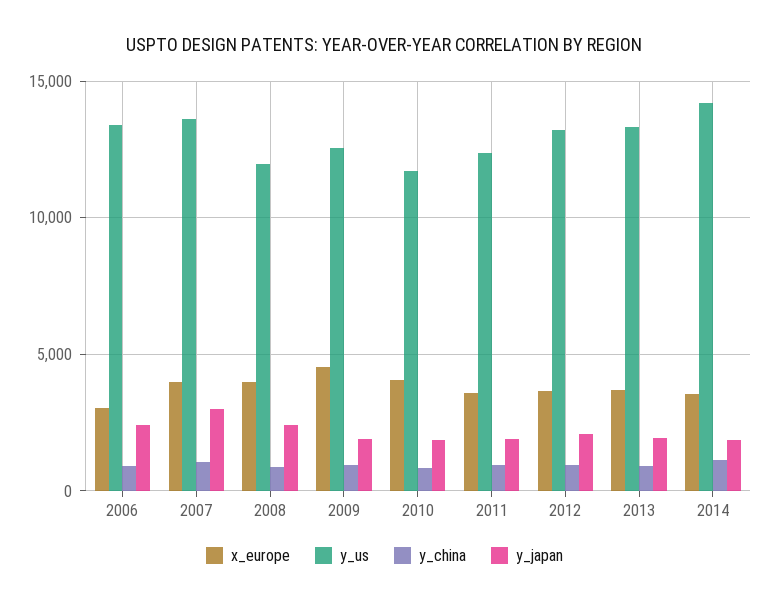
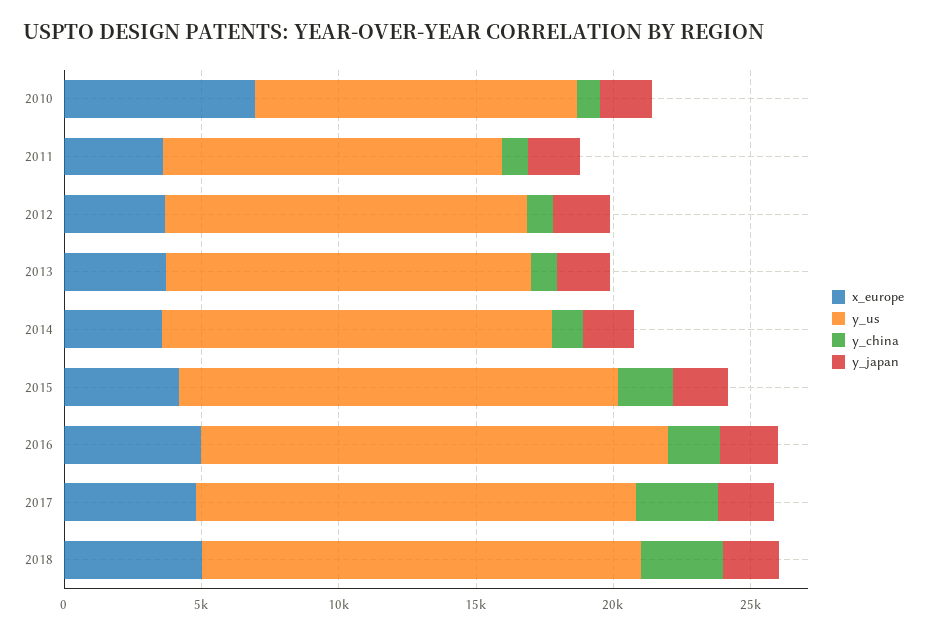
x_europe, 2006: 3000 -> none
y_us, 2006: 13500 -> none
y_china, 2006: 1000 -> none
y_japan, 2006: 2500 -> none
x_europe, 2007: 4000 -> none
y_us, 2007: 13500 -> none
y_china, 2007: 1000 -> none
y_japan, 2007: 3000 -> none
x_europe, 2008: 4000 -> none
y_us, 2008: 12000 -> none
y_china, 2008: 1000 -> none
y_japan, 2008: 2500 -> none
x_europe, 2009: 4500 -> none
y_us, 2009: 12500 -> none
y_china, 2009: 1000 -> none
y_japan, 2009: 2000 -> none
x_europe, 2010: 4000 -> 7000
x_europe, 2015: none -> 4000
y_us, 2015: none -> 16000
y_china, 2015: none -> 2000
y_japan, 2015: none -> 2000
x_europe, 2016: none -> 5000
y_us, 2016: none -> 17000
y_china, 2016: none -> 2000
y_japan, 2016: none -> 2000
x_europe, 2017: none -> 5000
y_us, 2017: none -> 16000
y_china, 2017: none -> 3000
y_japan, 2017: none -> 2000
x_europe, 2018: none -> 5000
y_us, 2018: none -> 16000
y_china, 2018: none -> 3000
y_japan, 2018: none -> 2000

